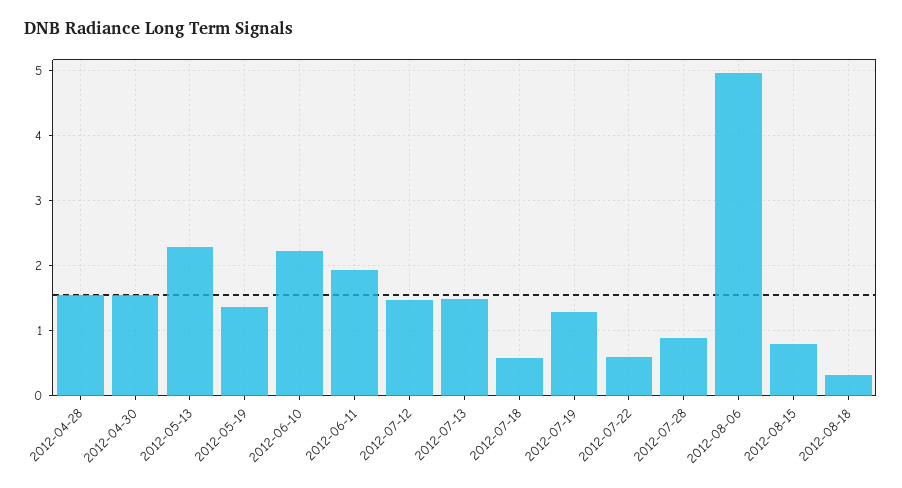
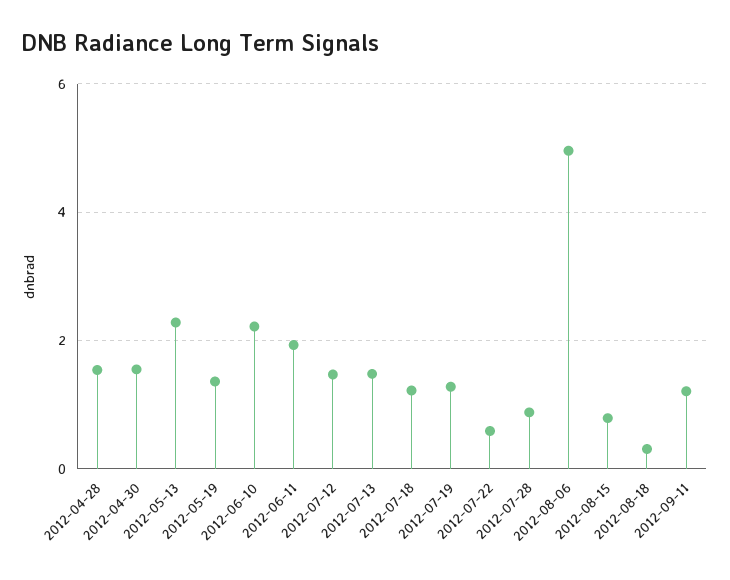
2012-07-18: 0.6 -> 1.2
2012-09-11: none -> 1.2

